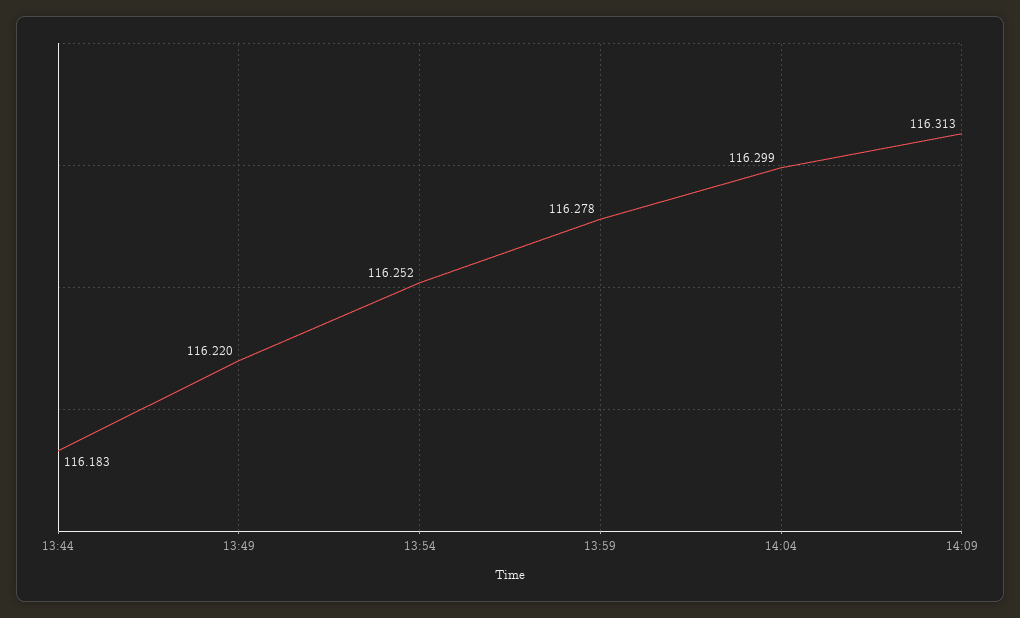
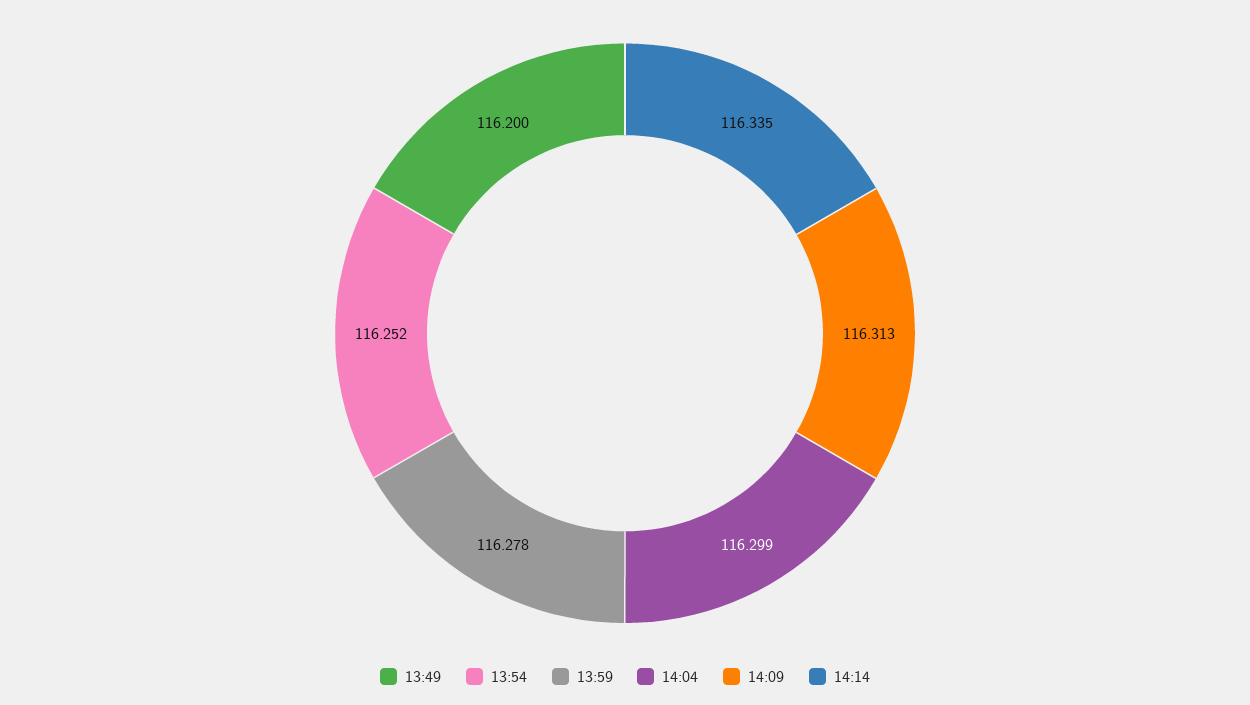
13:44: 116.183 -> none
13:49: 116.22 -> 116.2
14:14: none -> 116.335

